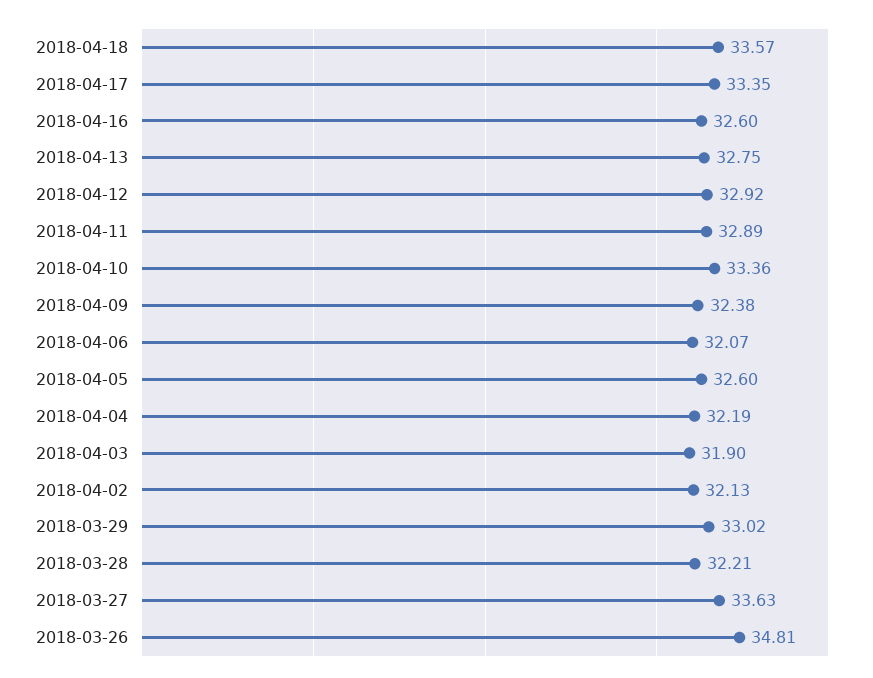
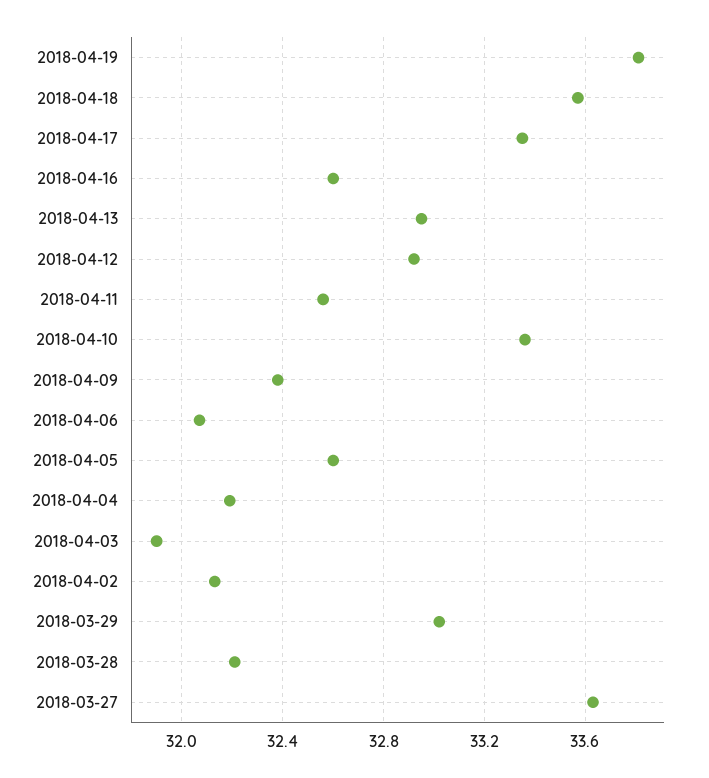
2018-04-13: 32.75 -> 32.95
2018-04-11: 32.89 -> 32.55
2018-03-26: 34.81 -> none
2018-04-19: none -> 33.8

